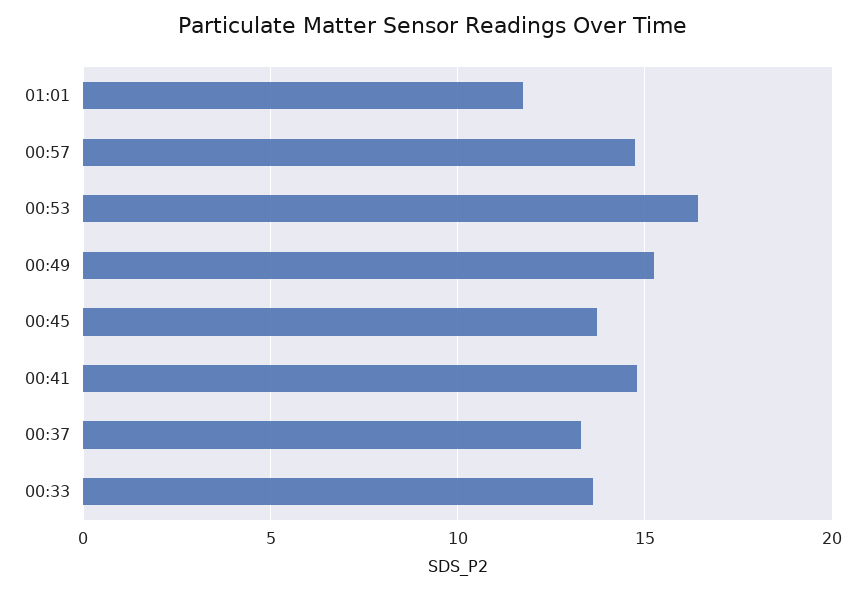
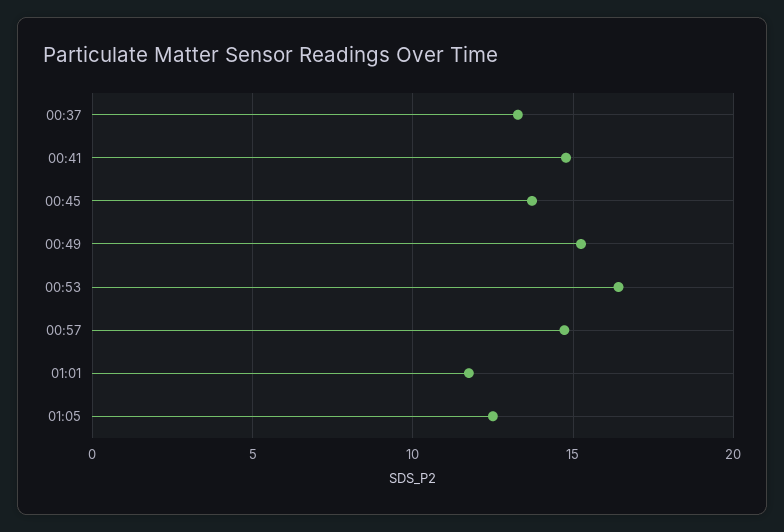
00:33: 13.5 -> none
01:05: none -> 12.5

